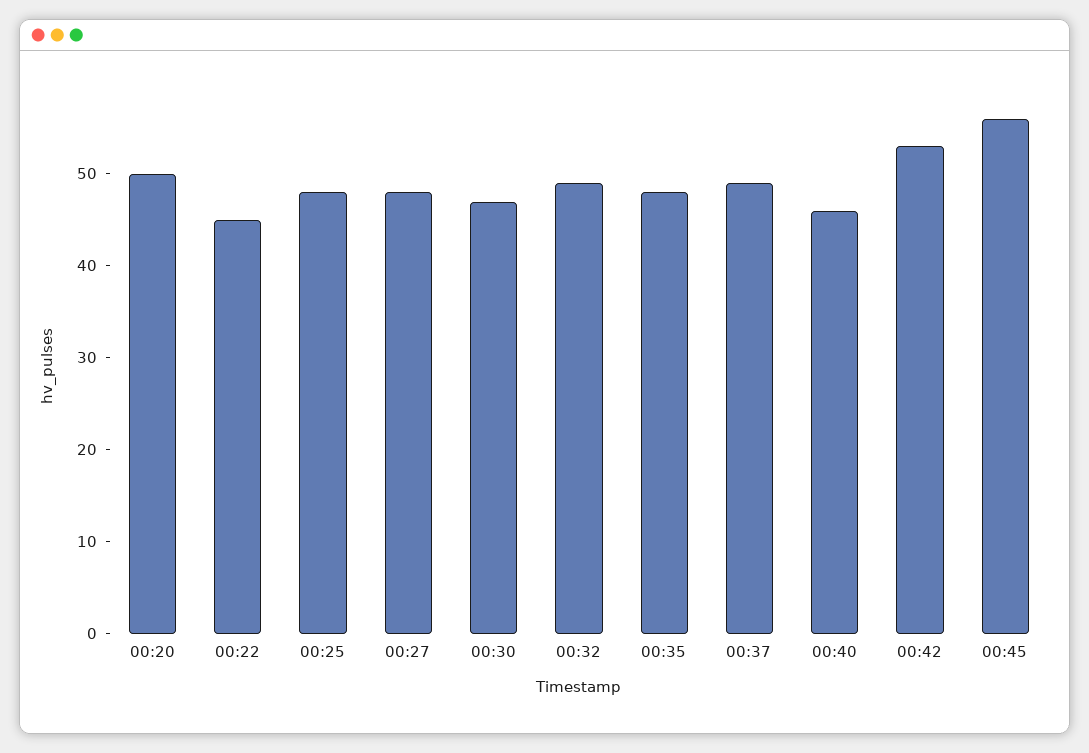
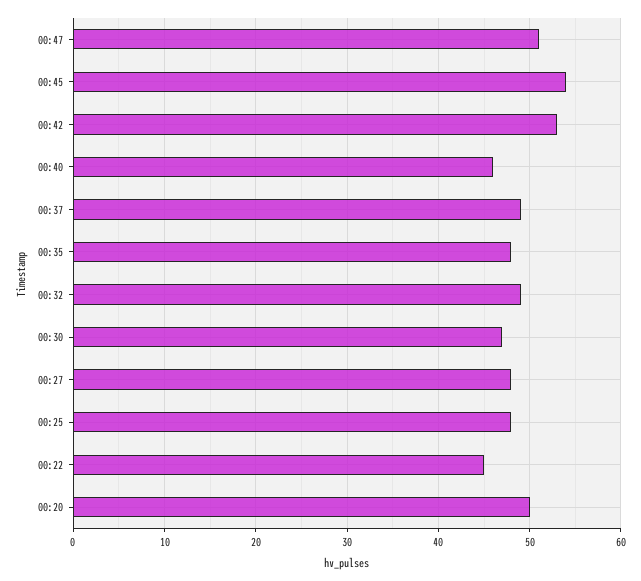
00:45: 56 -> 54
00:47: none -> 51

